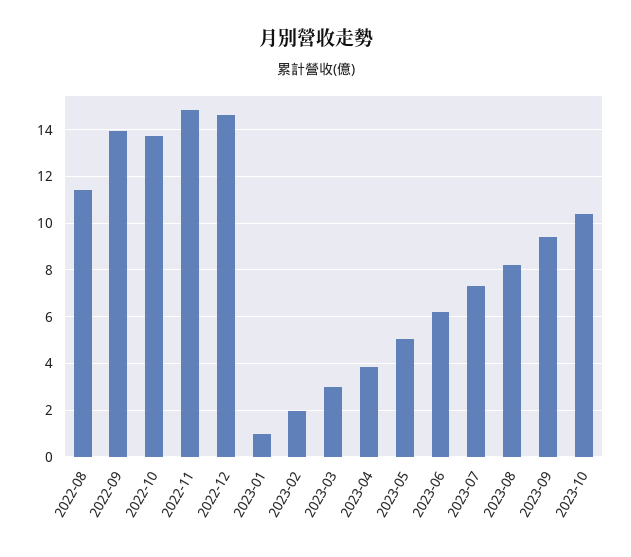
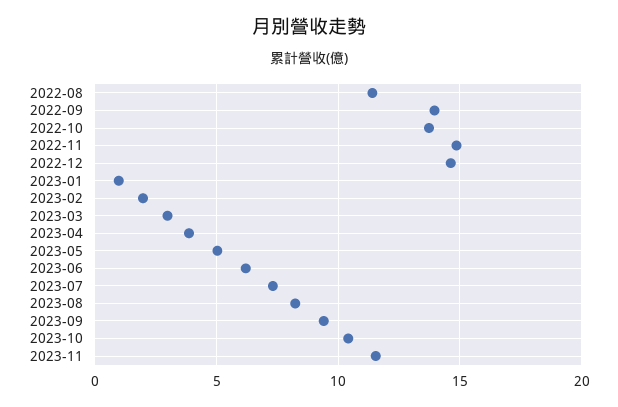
2023-11: none -> 11.5

